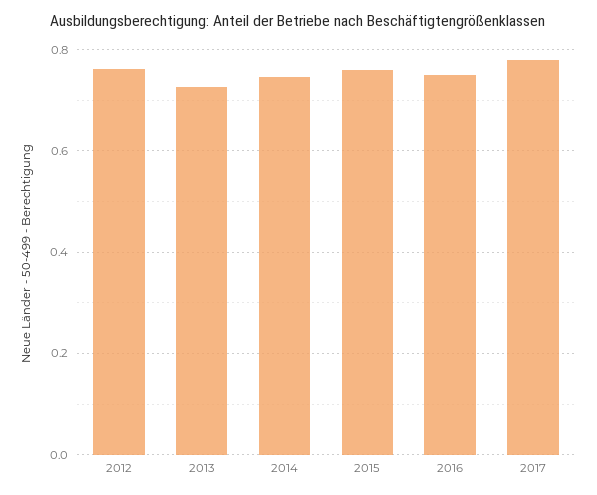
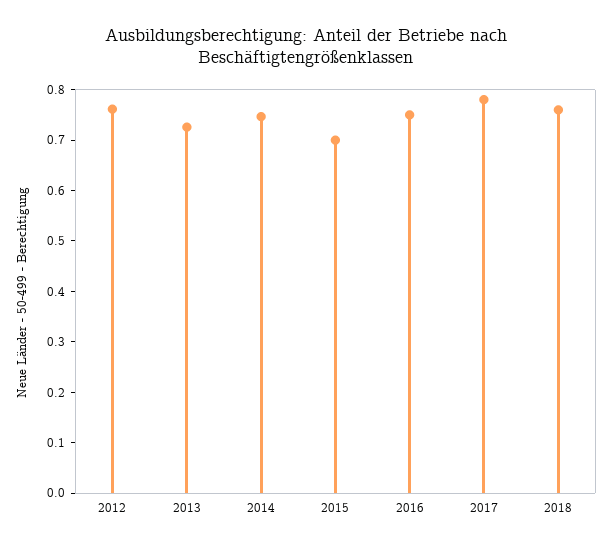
2015: 0.76 -> 0.7
2018: none -> 0.76

